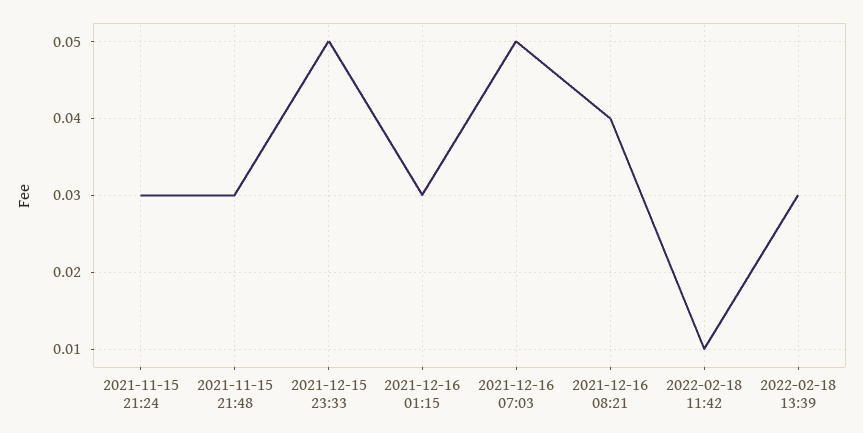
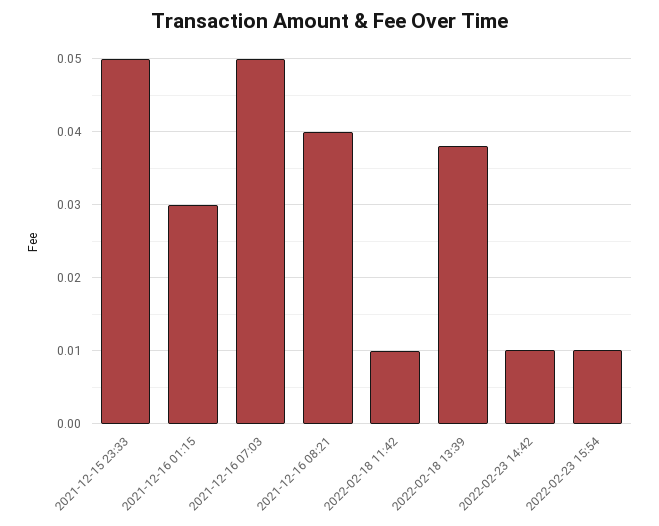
2021-11-15 21:24: 0.03 -> none
2021-11-15 21:48: 0.03 -> none
2022-02-18 13:39: 0.03 -> 0.038
2022-02-23 14:42: none -> 0.01
2022-02-23 15:54: none -> 0.01

